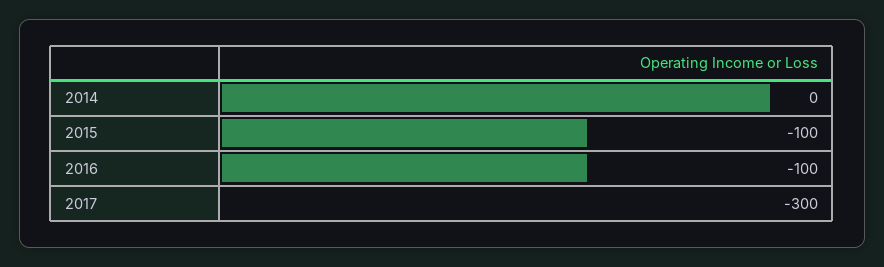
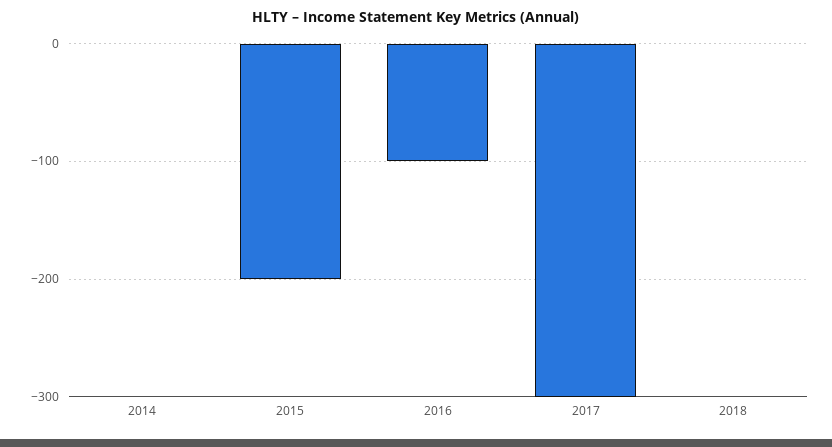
2015: -100 -> -200
2018: none -> 0

